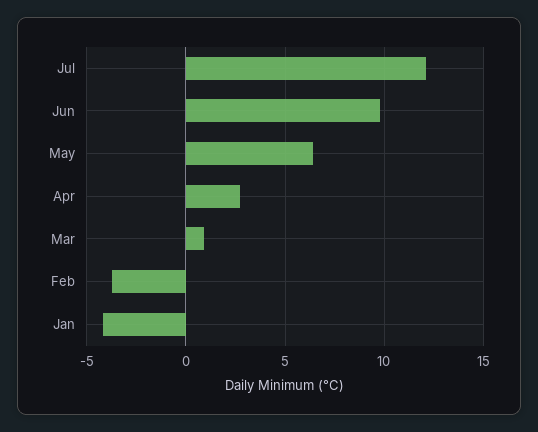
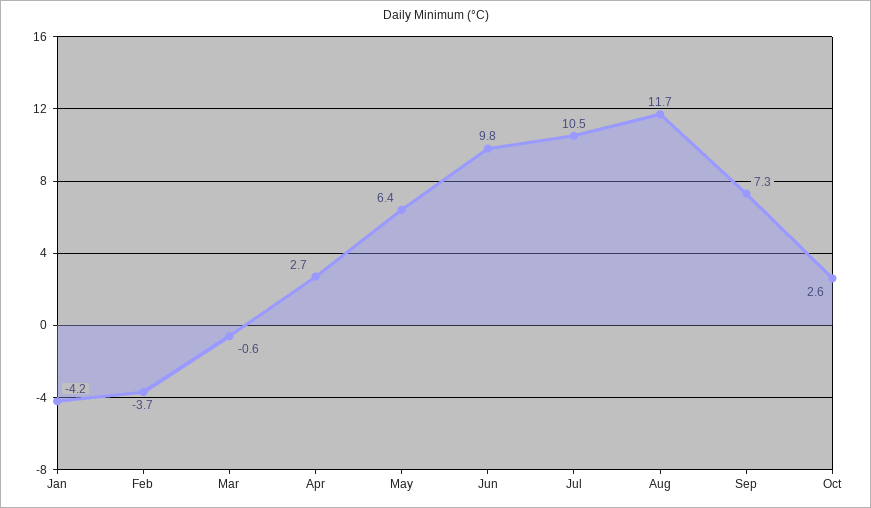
Jul: 12 -> 10.5
Mar: 1 -> -0.6
Aug: none -> 11.7
Sep: none -> 7.3
Oct: none -> 2.6

